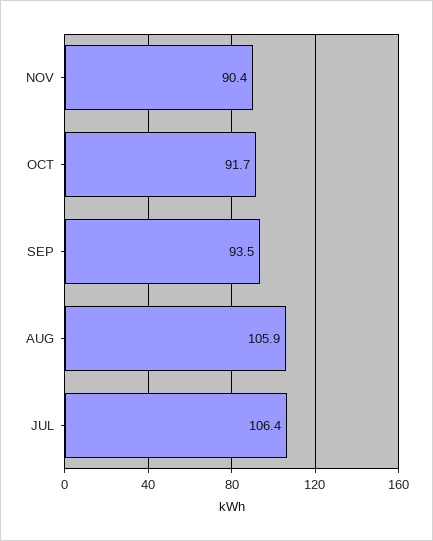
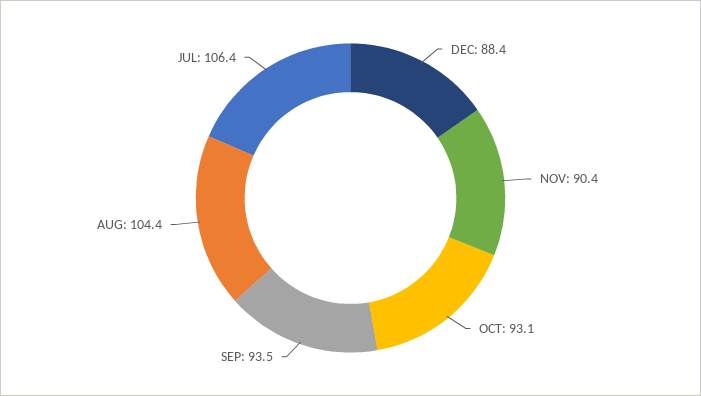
OCT: 91.7 -> 93.1
AUG: 105.9 -> 104.4
DEC: none -> 88.4

